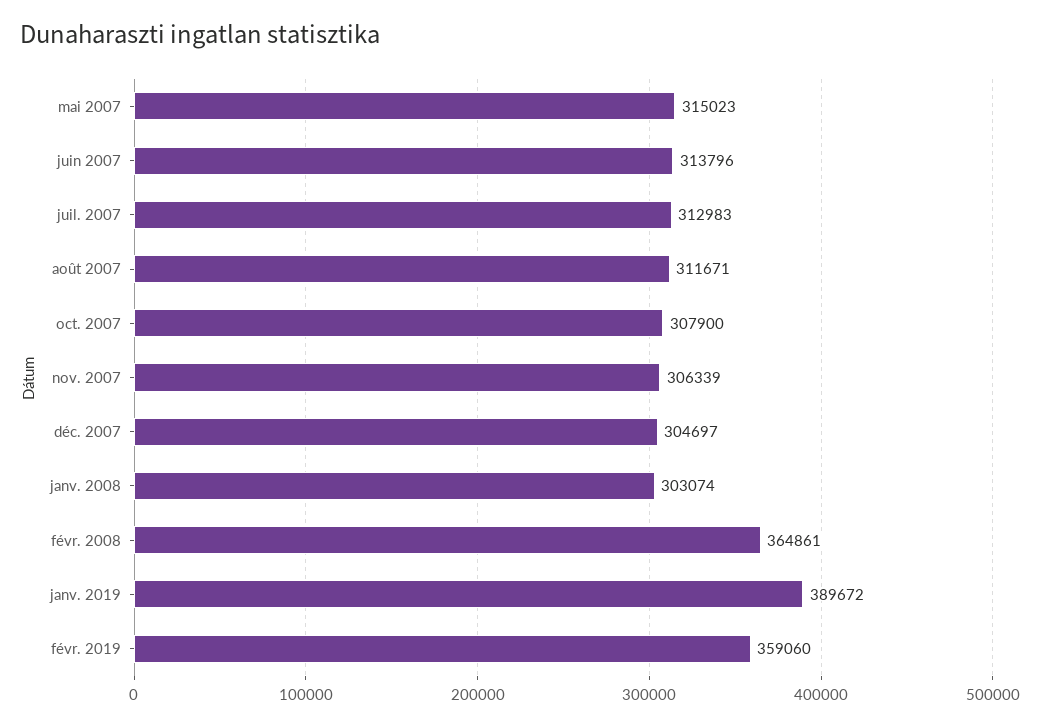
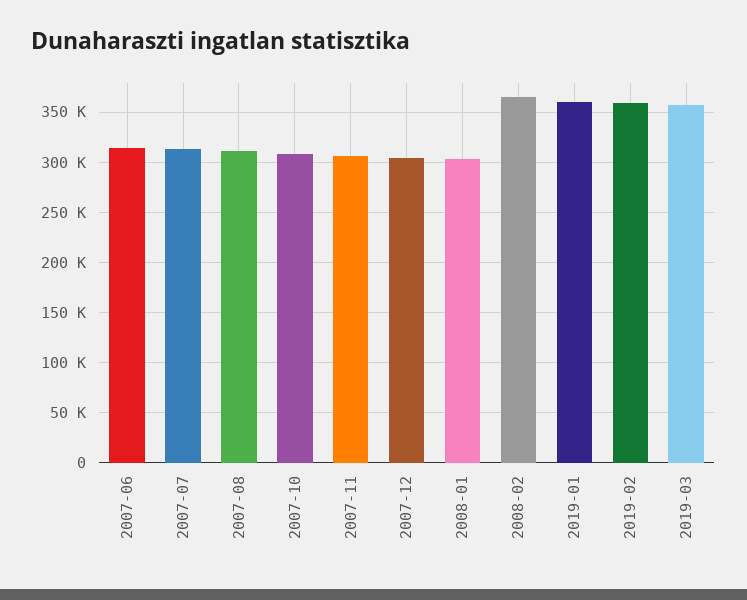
mai 2007: 315023 -> none
janv. 2019: 389672 -> 360000
2019-03: none -> 360000

